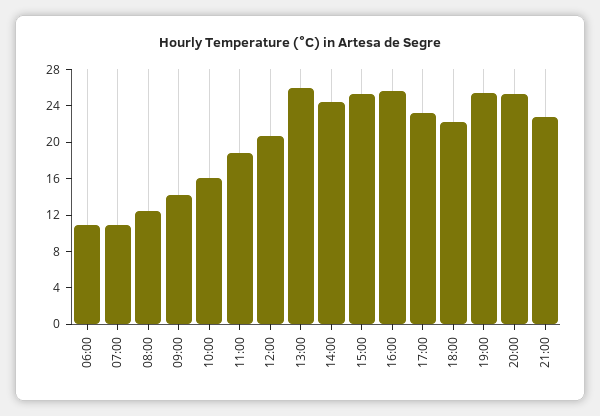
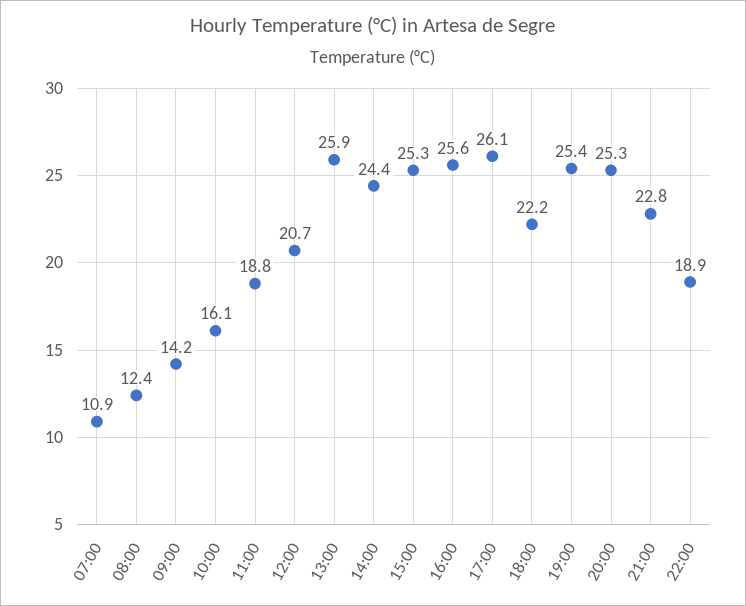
06:00: 11 -> none
17:00: 23 -> 26.1
22:00: none -> 18.9

